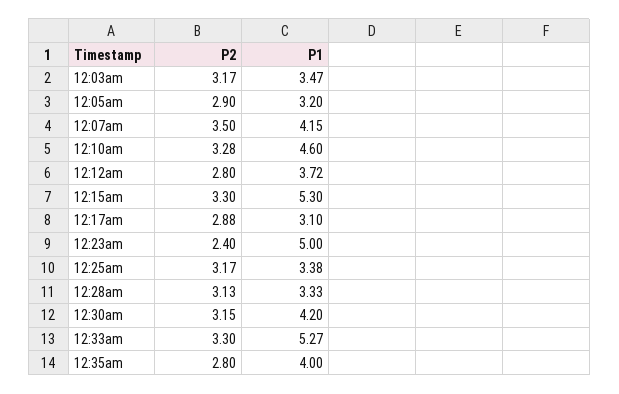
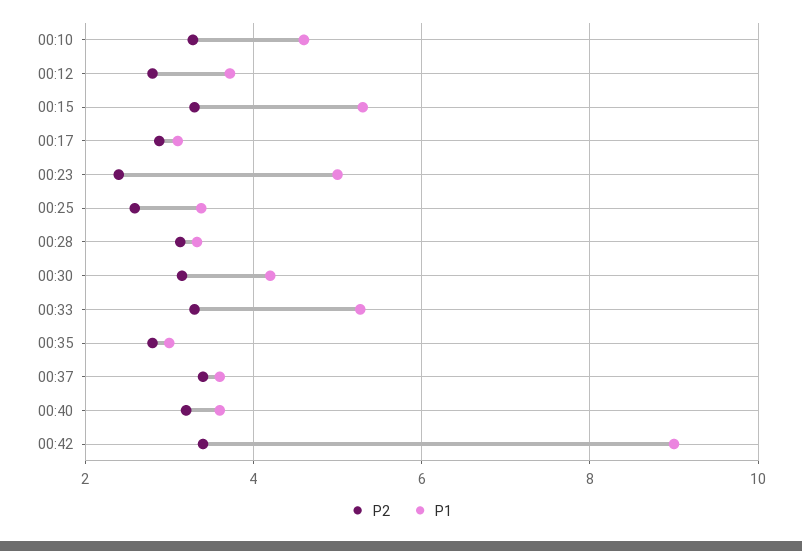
P2, 12:03am: 3.17 -> none
P1, 12:03am: 3.47 -> none
P2, 12:05am: 2.9 -> none
P1, 12:05am: 3.2 -> none
P2, 12:07am: 3.5 -> none
P1, 12:07am: 4.15 -> none
P2, 12:25am: 3.17 -> 2.6
P1, 12:35am: 4 -> 3
P2, 00:37: none -> 3.4
P1, 00:37: none -> 3.6
P2, 00:40: none -> 3.2
P1, 00:40: none -> 3.6
P2, 00:42: none -> 3.4
P1, 00:42: none -> 9

